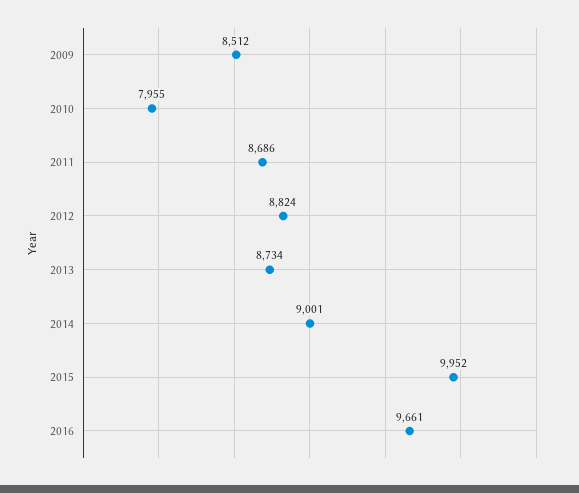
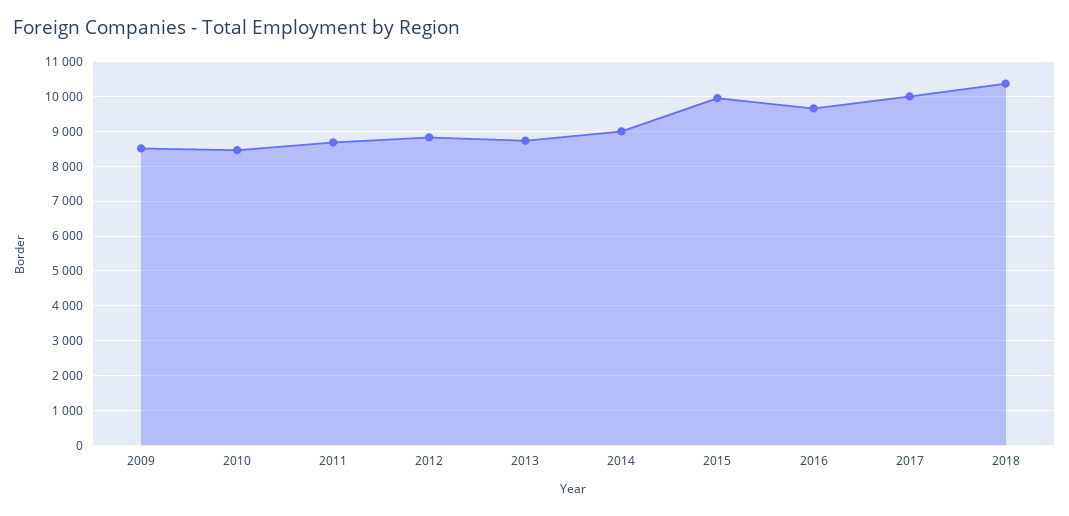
2010: 7955 -> 8400
2017: none -> 10000
2018: none -> 10400

